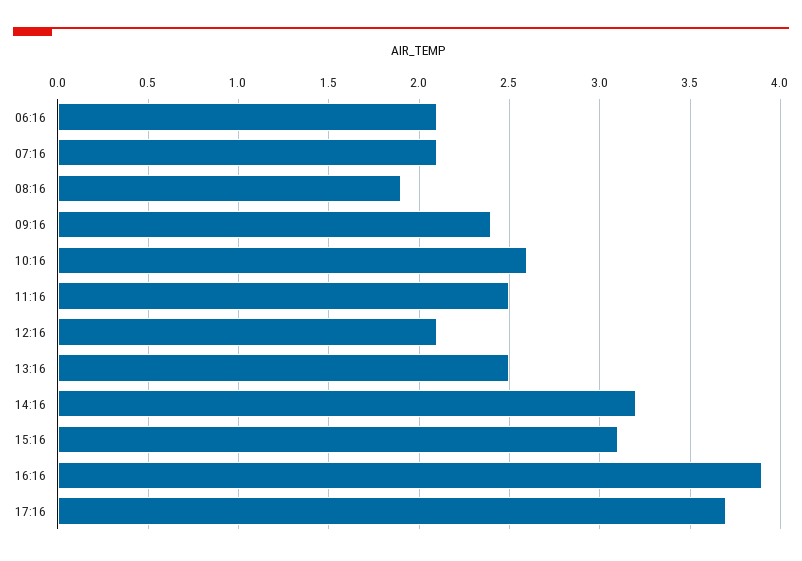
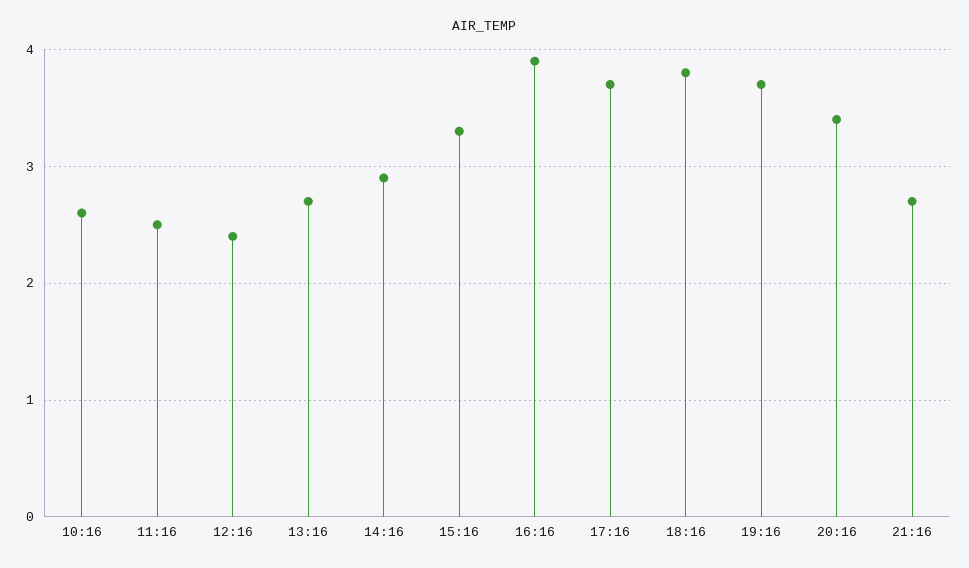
06:16: 2.1 -> none
07:16: 2.1 -> none
08:16: 1.9 -> none
09:16: 2.4 -> none
12:16: 2.1 -> 2.4
13:16: 2.5 -> 2.7
14:16: 3.2 -> 2.9
15:16: 3.1 -> 3.3
18:16: none -> 3.8
19:16: none -> 3.7
20:16: none -> 3.4
21:16: none -> 2.7

